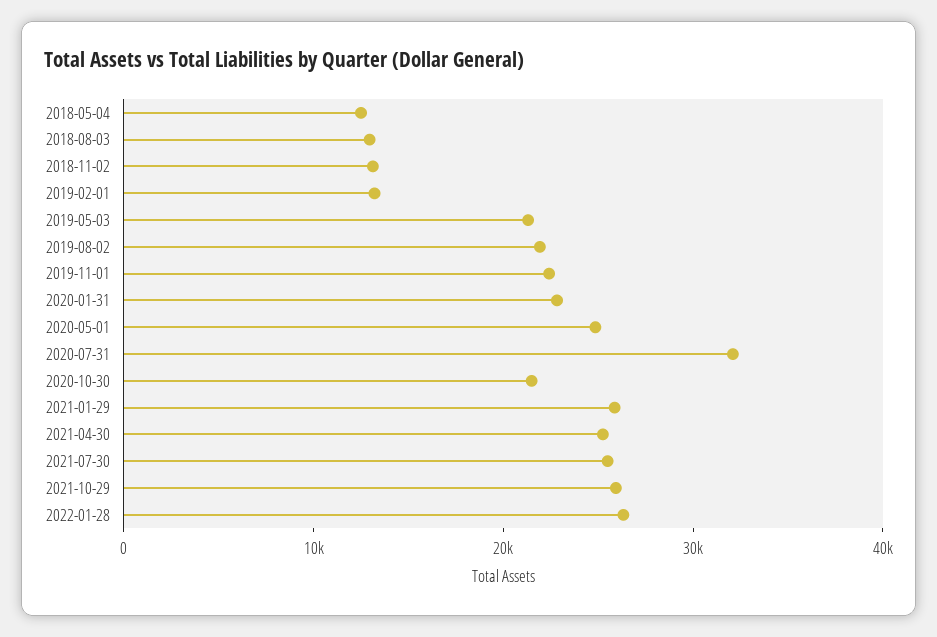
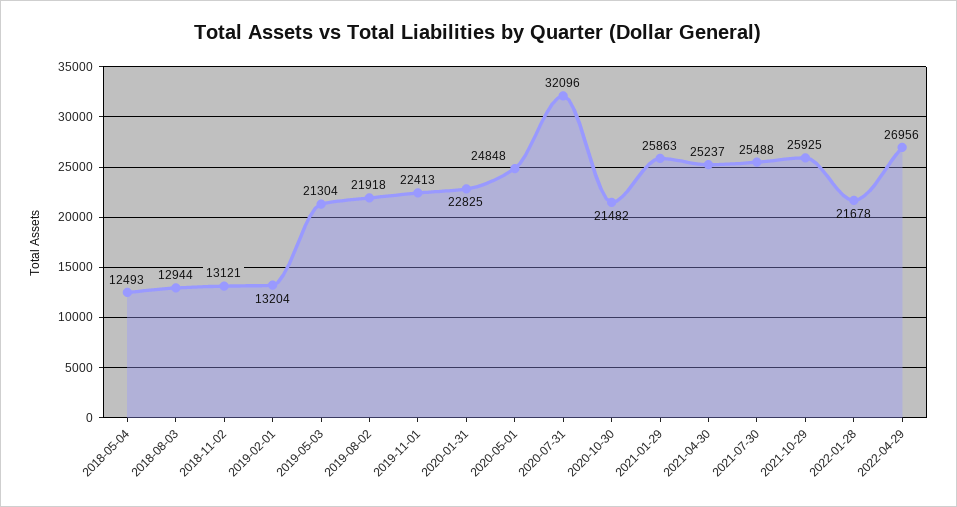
2022-01-28: 26000 -> 21678
2022-04-29: none -> 26956

